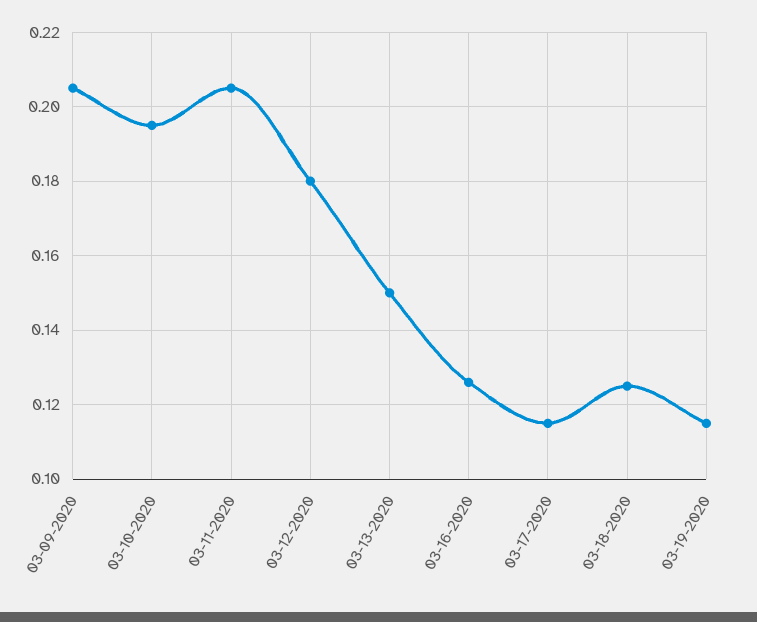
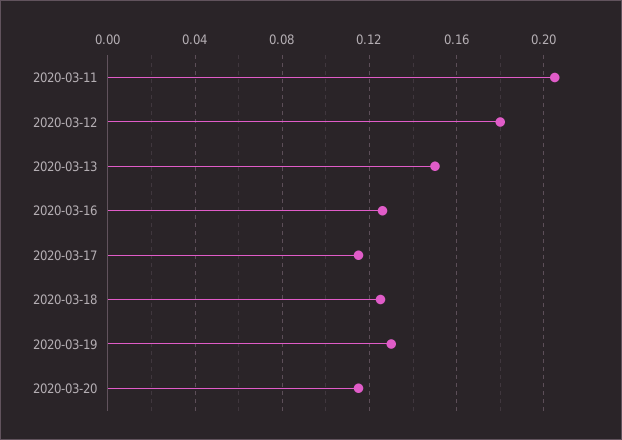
03-09-2020: 0.205 -> none
03-10-2020: 0.195 -> none
03-19-2020: 0.115 -> 0.13
2020-03-20: none -> 0.115

